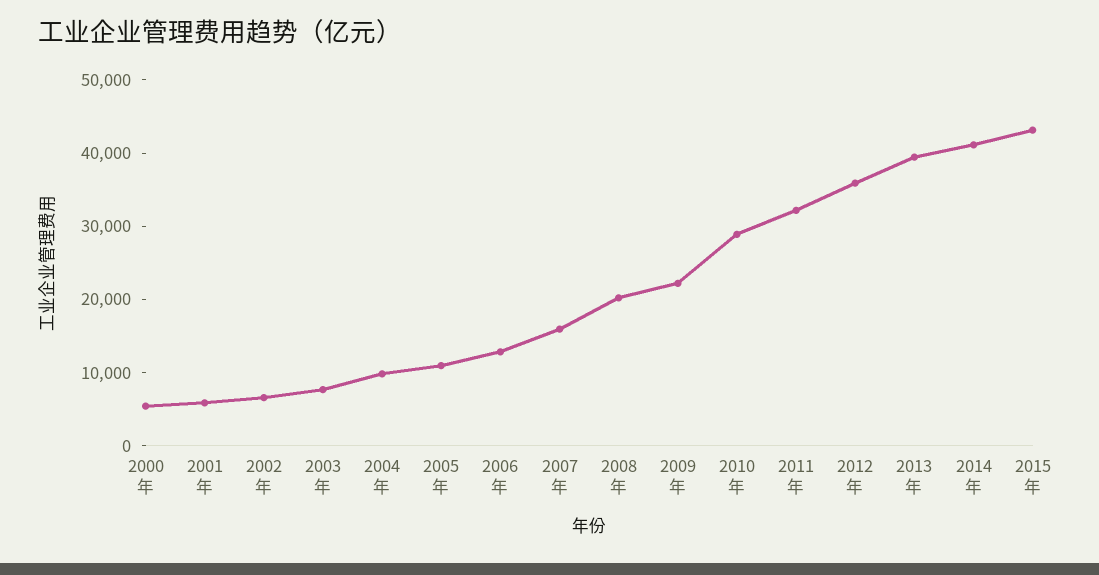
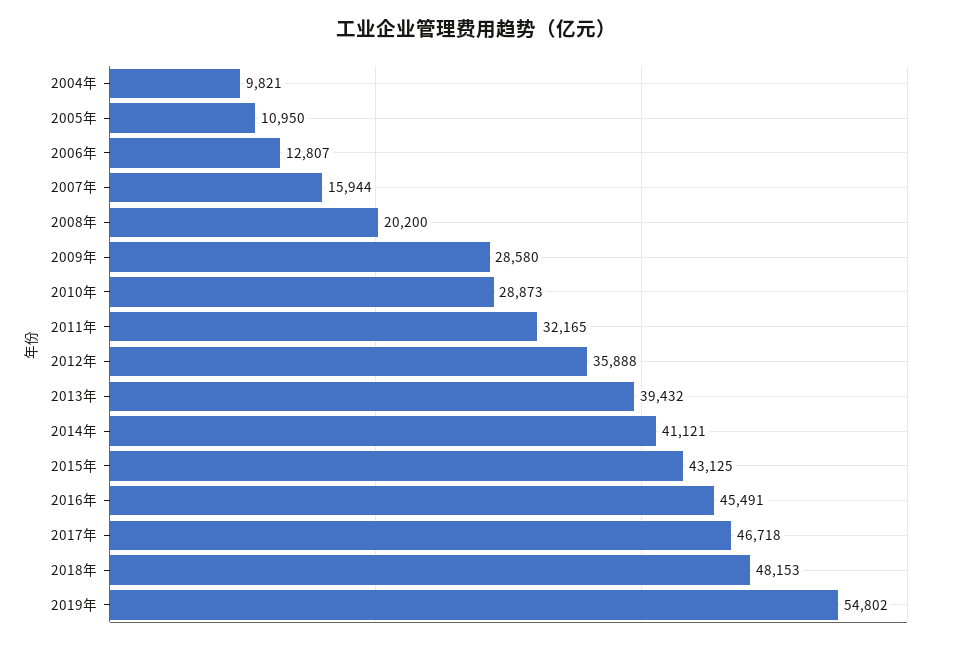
2000年: 6000 -> none
2001年: 6000 -> none
2002年: 6000 -> none
2003年: 8000 -> none
2009年: 22000 -> 28580
2016年: none -> 45491
2017年: none -> 46718
2018年: none -> 48153
2019年: none -> 54802

